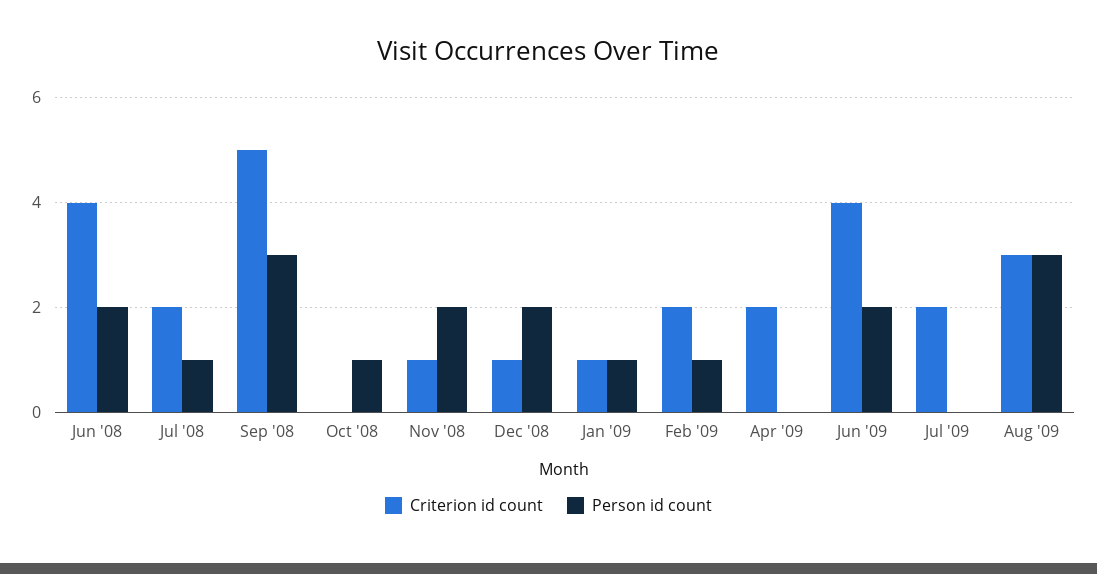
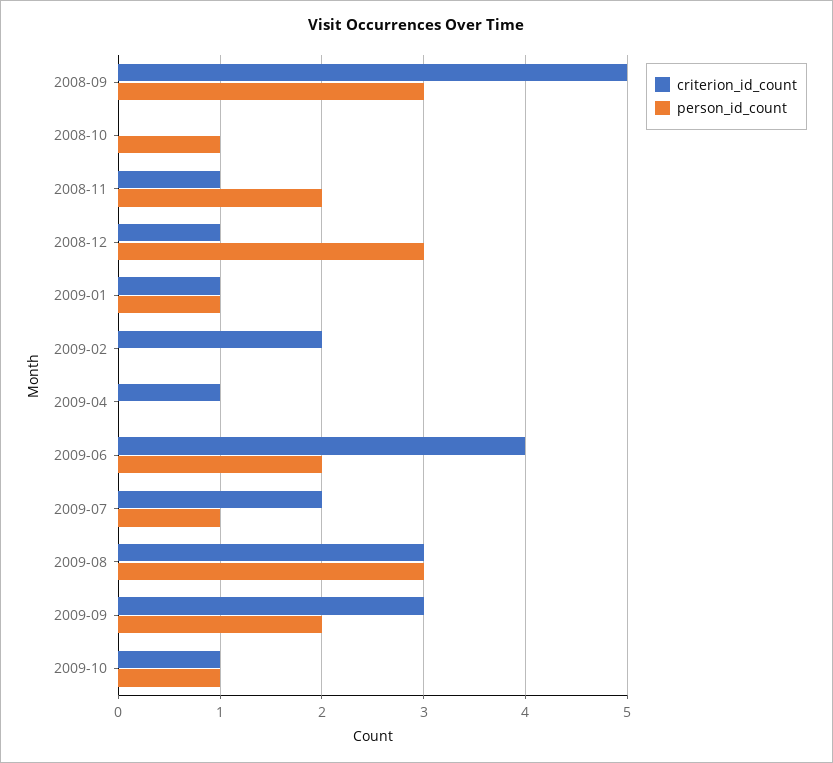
Criterion id count, Jun '08: 4 -> none
Person id count, Jun '08: 2 -> none
Criterion id count, Jul '08: 2 -> none
Person id count, Jul '08: 1 -> none
Person id count, Dec '08: 2 -> 3
Person id count, Feb '09: 1 -> 0
Criterion id count, Apr '09: 2 -> 1
Person id count, Jul '09: 0 -> 1
Criterion id count, 2009-09: none -> 3
Person id count, 2009-09: none -> 2
Criterion id count, 2009-10: none -> 1
Person id count, 2009-10: none -> 1

